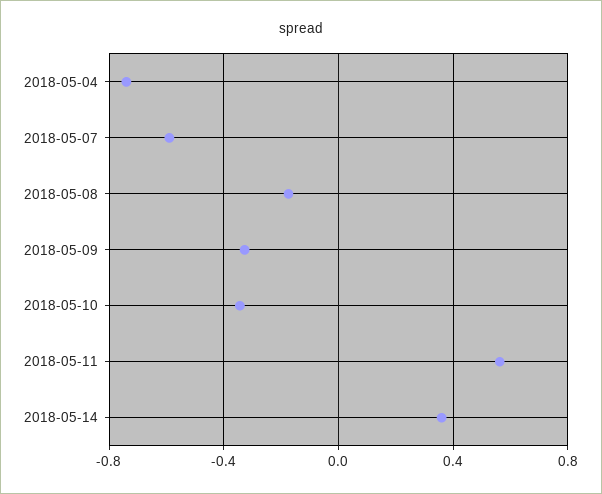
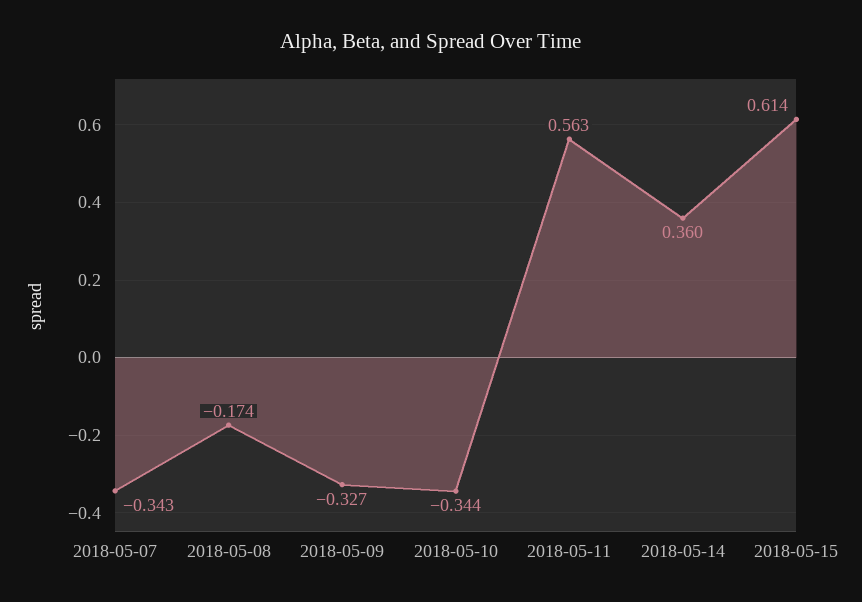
2018-05-04: -0.75 -> none
2018-05-07: -0.6 -> -0.343
2018-05-15: none -> 0.614

